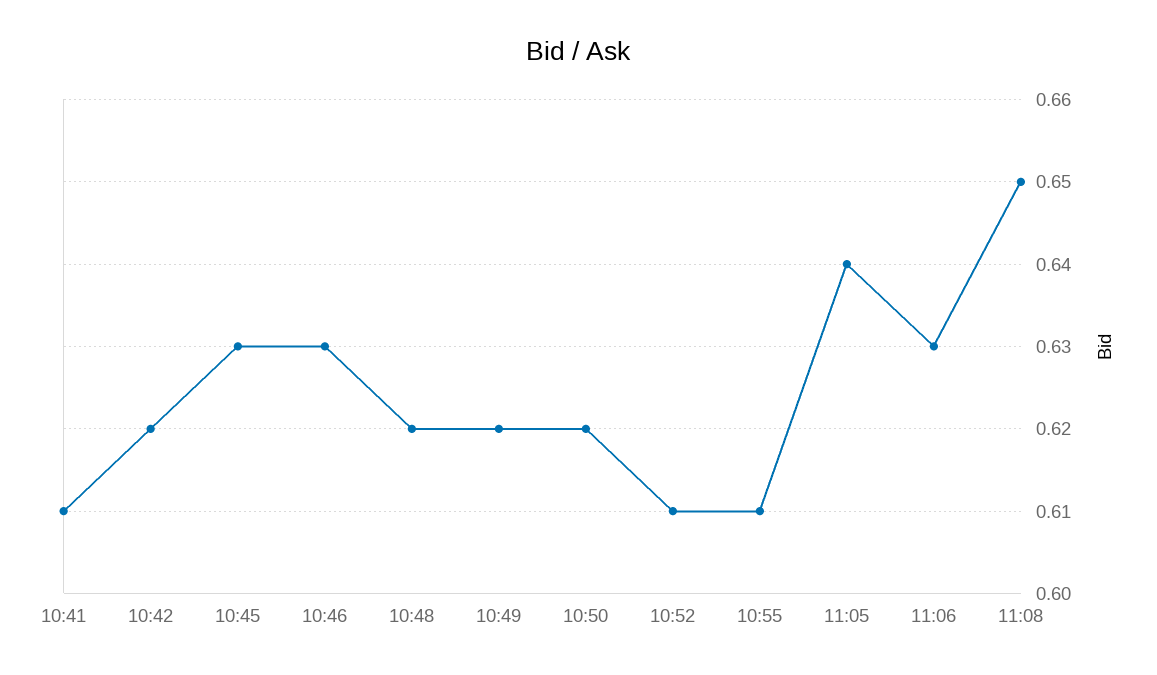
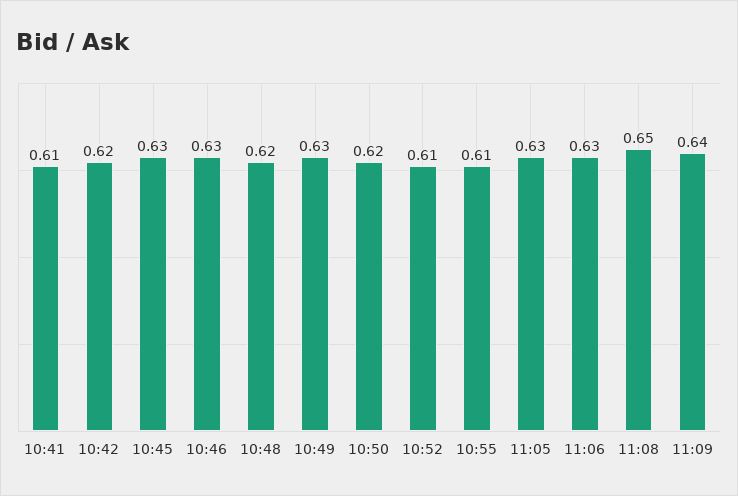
10:49: 0.62 -> 0.63
11:05: 0.64 -> 0.63
11:09: none -> 0.64

